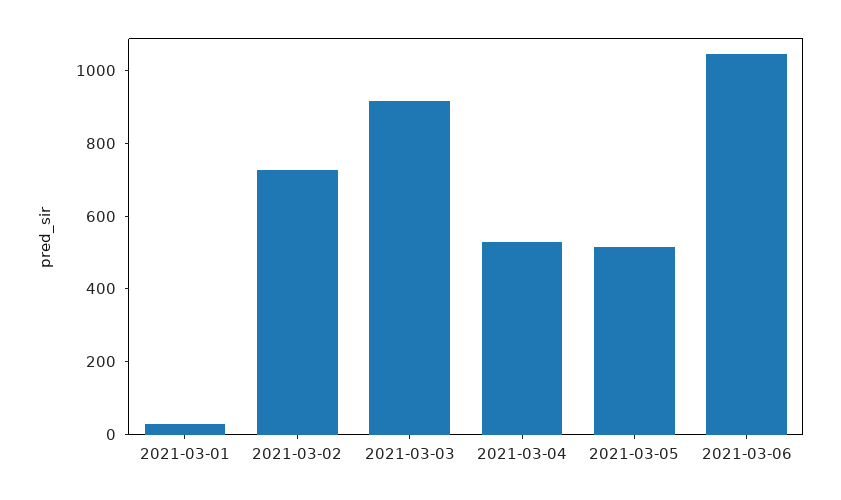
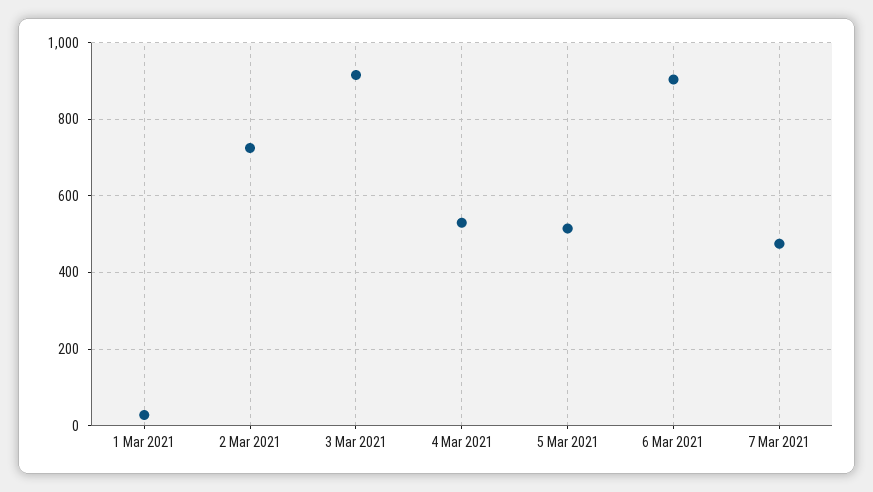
2021-03-06: 1050 -> 900
7 Mar 2021: none -> 480

